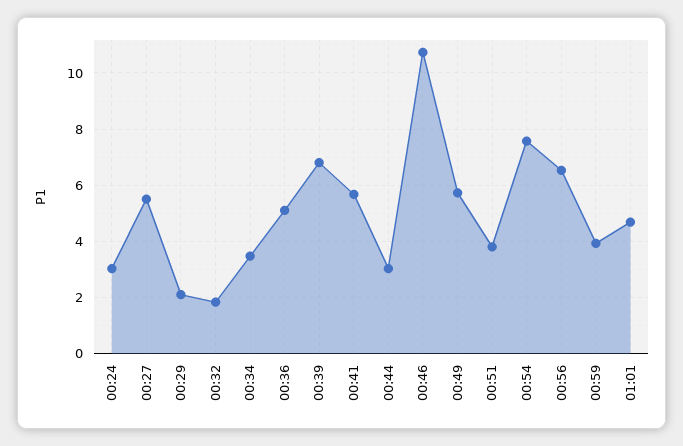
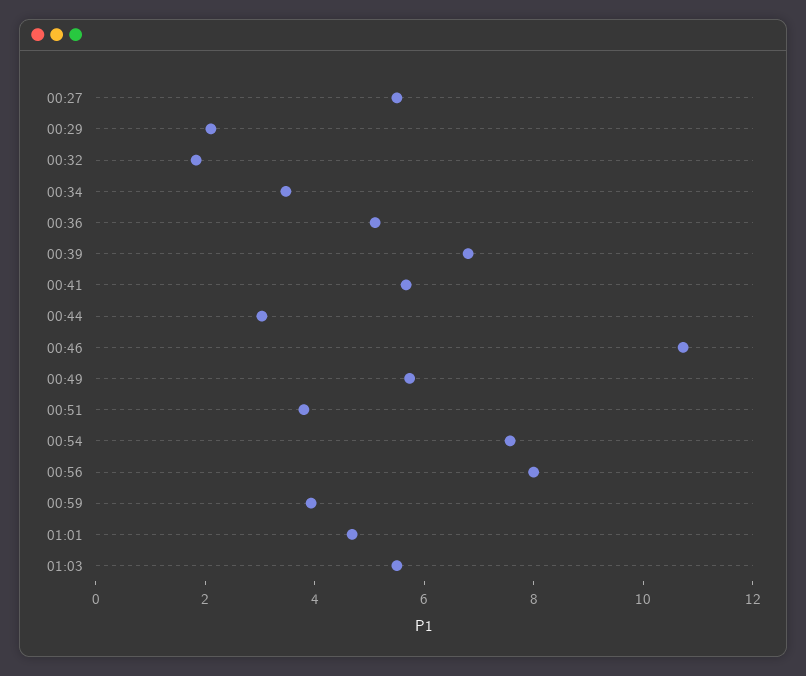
00:24: 3 -> none
00:56: 6.5 -> 8
01:03: none -> 5.5

